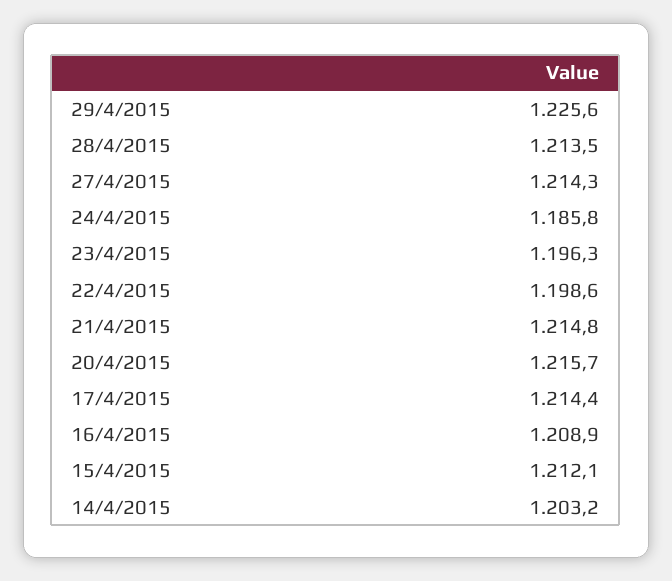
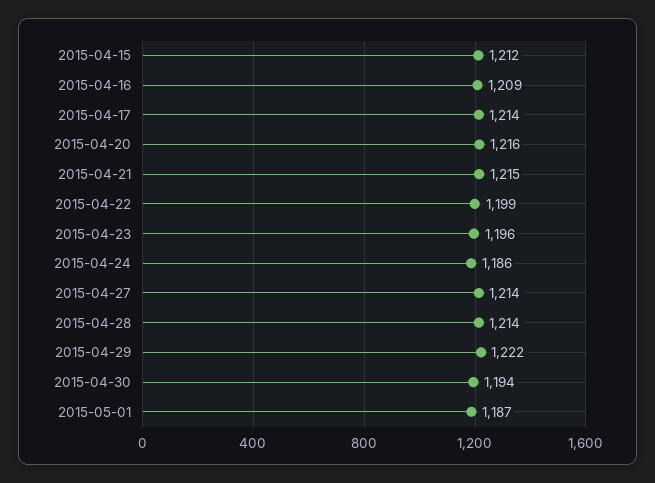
29/4/2015: 1225.6 -> 1222
14/4/2015: 1203.2 -> none
2015-04-30: none -> 1194
2015-05-01: none -> 1187

